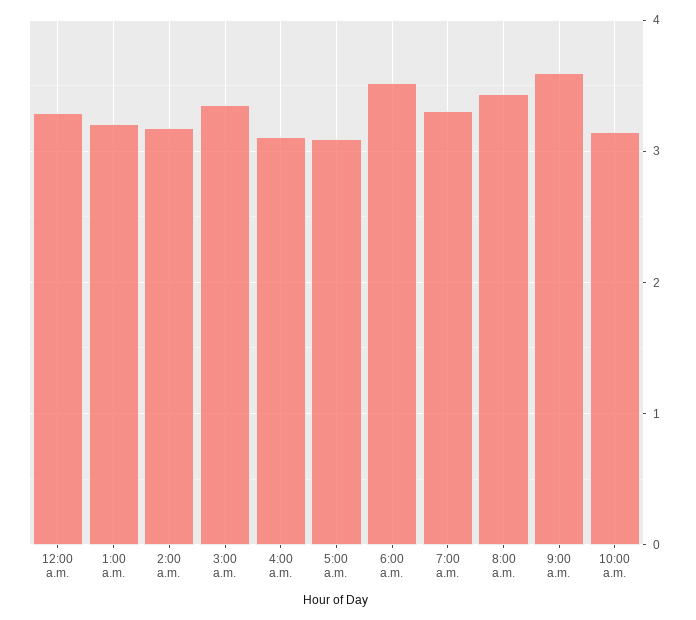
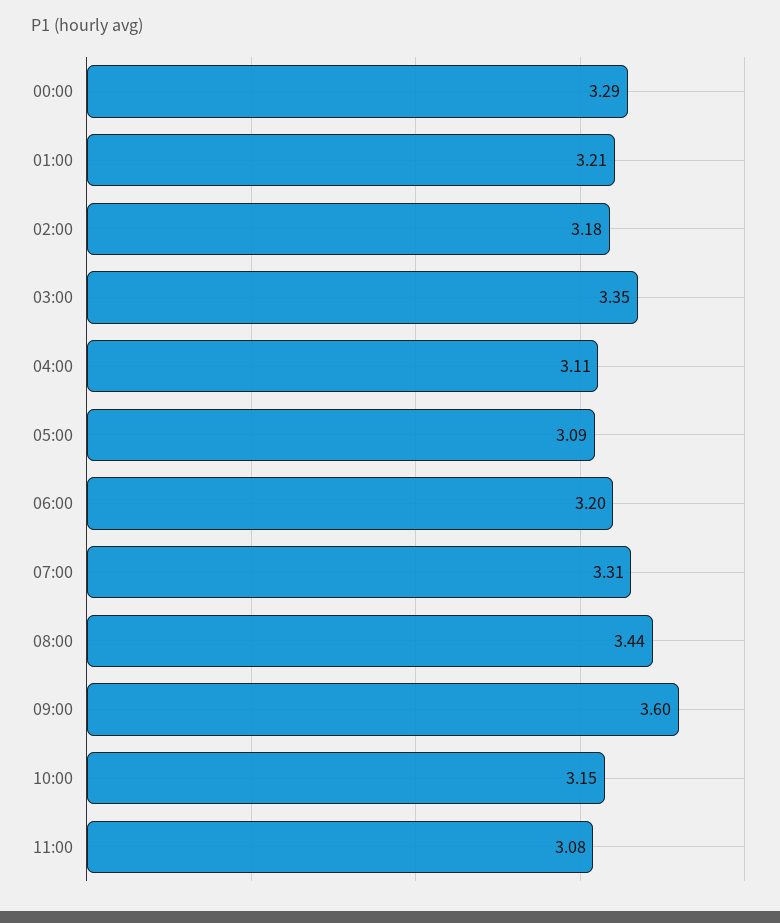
6:00 a.m.: 3.5 -> 3.2
11:00: none -> 3.08

